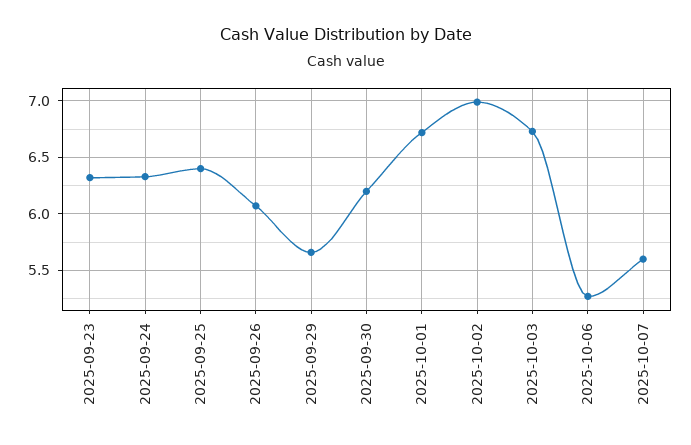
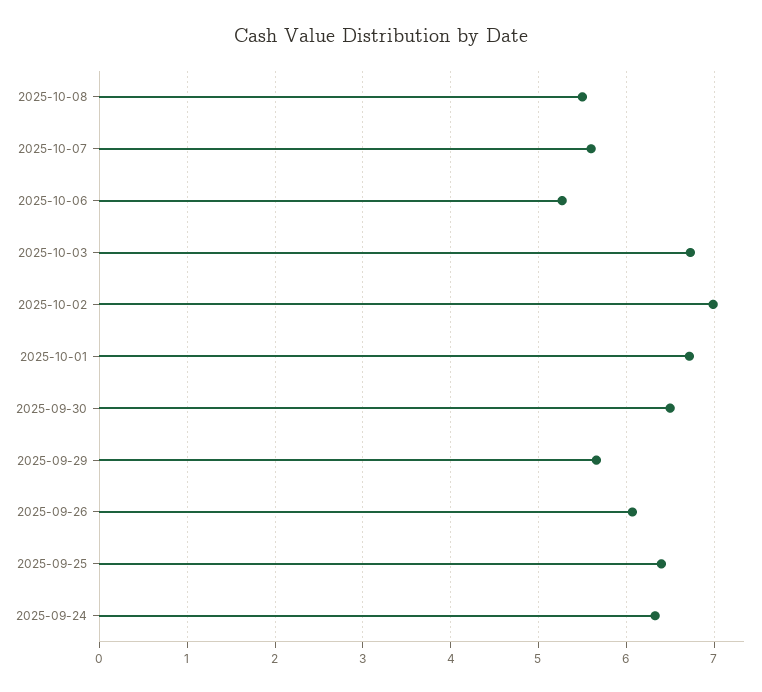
2025-09-23: 6.3 -> none
2025-09-30: 6.2 -> 6.5
2025-10-08: none -> 5.5

